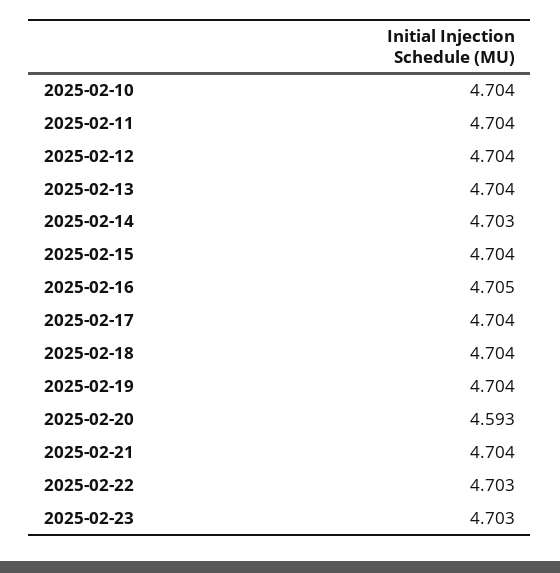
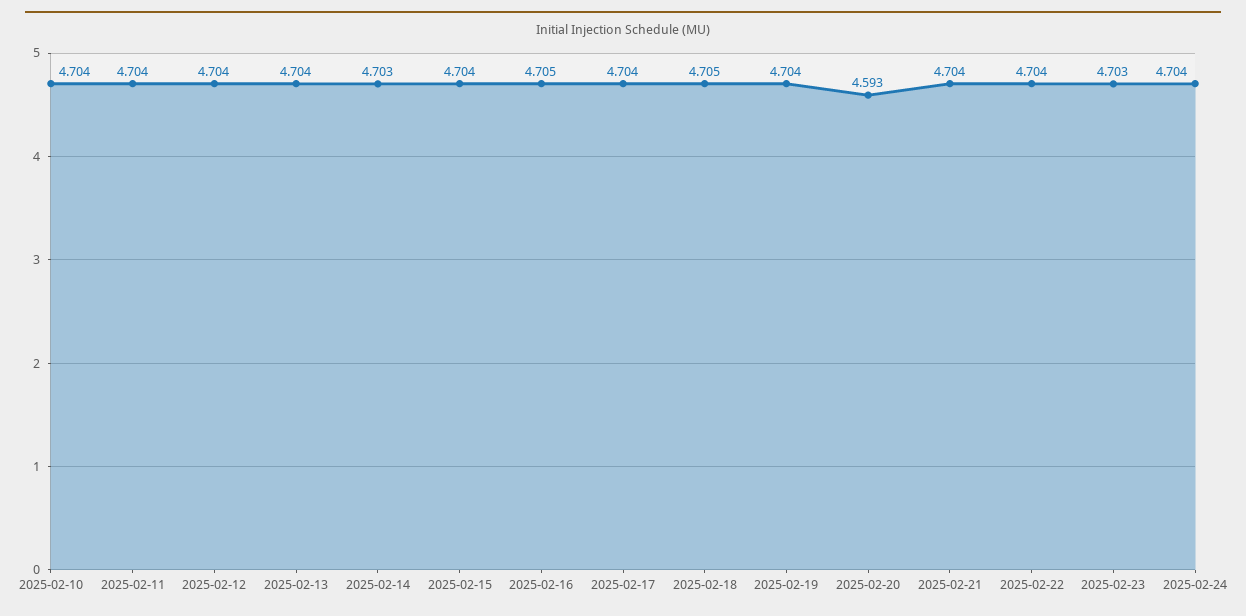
2025-02-18: 4.704 -> 4.705
2025-02-22: 4.703 -> 4.704
2025-02-24: none -> 4.704

